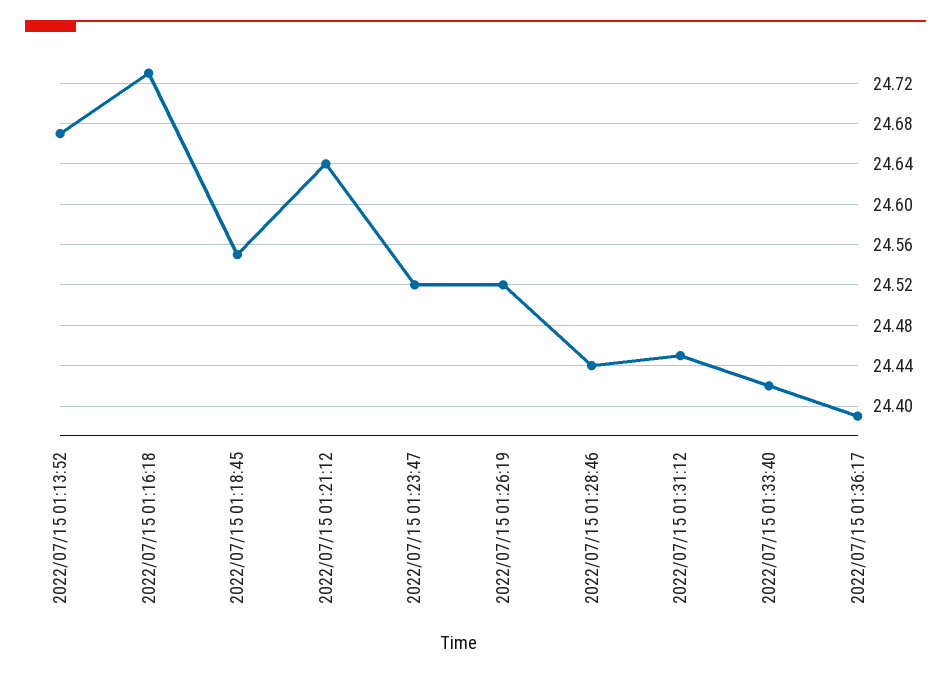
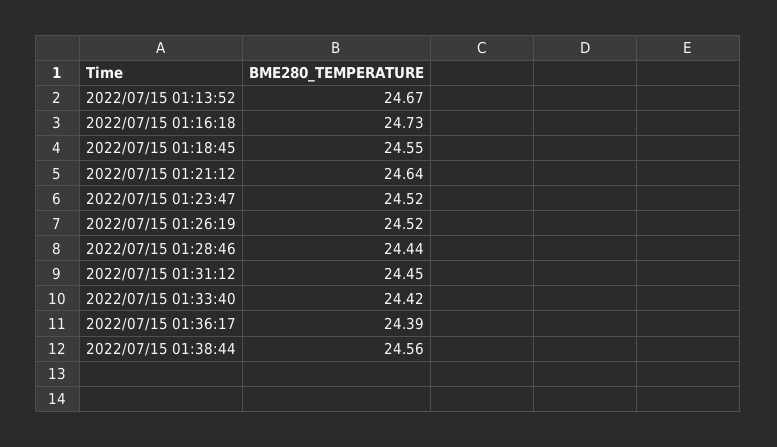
2022/07/15 01:38:44: none -> 24.56

